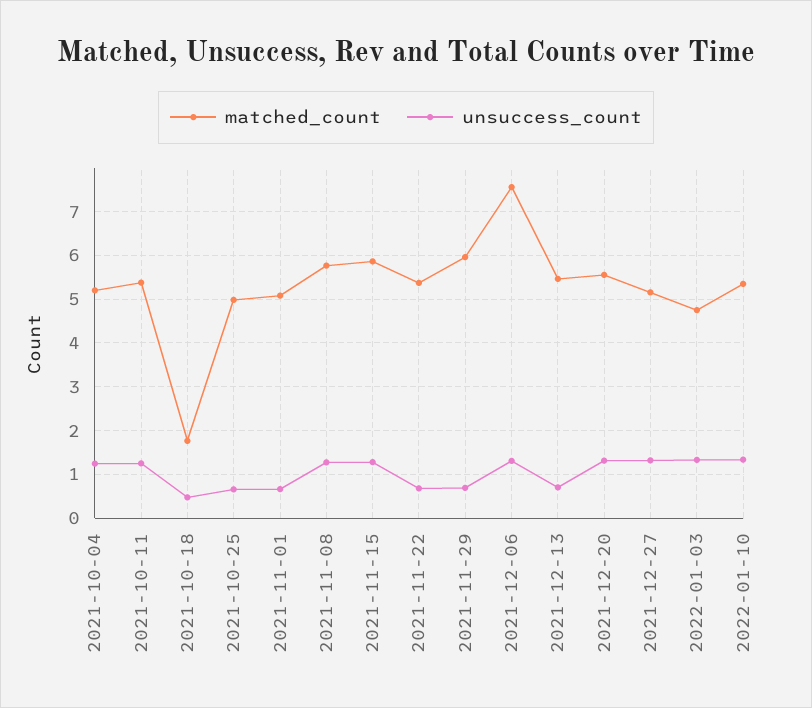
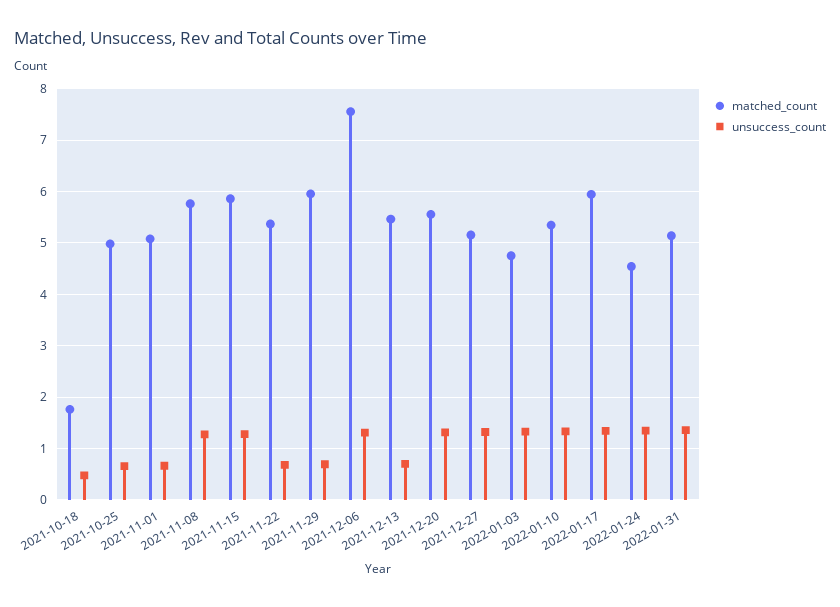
matched_count, 2021-10-04: 5.2 -> none
unsuccess_count, 2021-10-04: 1.2 -> none
matched_count, 2021-10-11: 5.4 -> none
unsuccess_count, 2021-10-11: 1.2 -> none
matched_count, 2022-01-17: none -> 6
unsuccess_count, 2022-01-17: none -> 1.4
matched_count, 2022-01-24: none -> 4.6
unsuccess_count, 2022-01-24: none -> 1.4
matched_count, 2022-01-31: none -> 5.2
unsuccess_count, 2022-01-31: none -> 1.4

